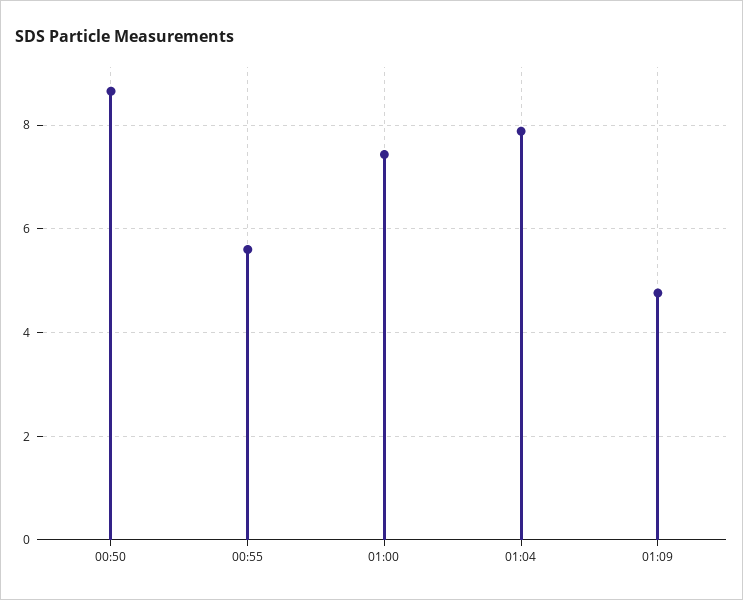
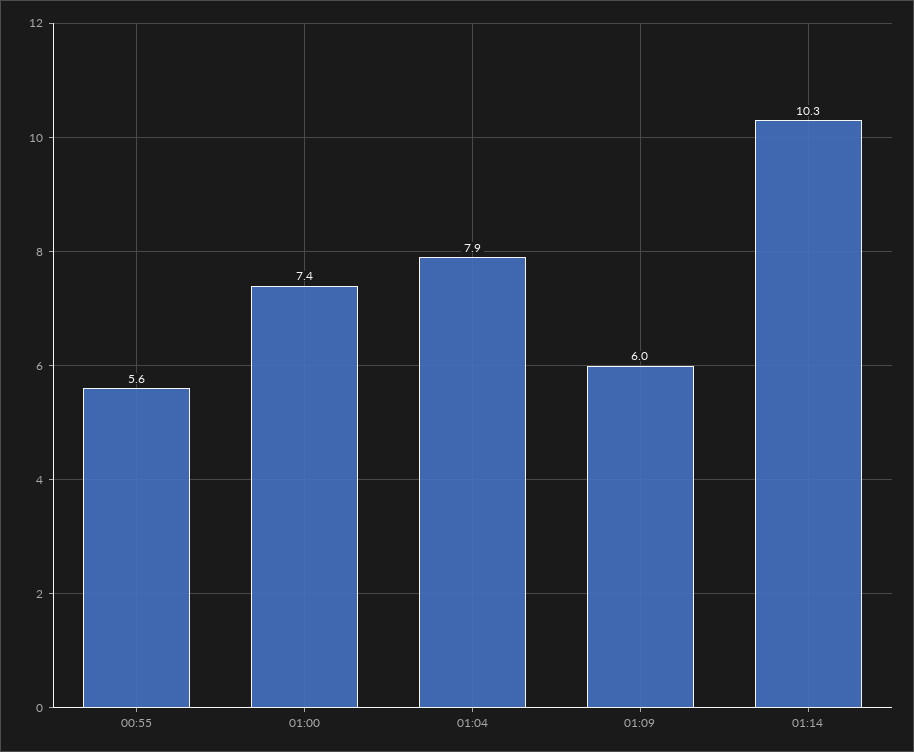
00:50: 8.6 -> none
01:09: 4.8 -> 6
01:14: none -> 10.3

